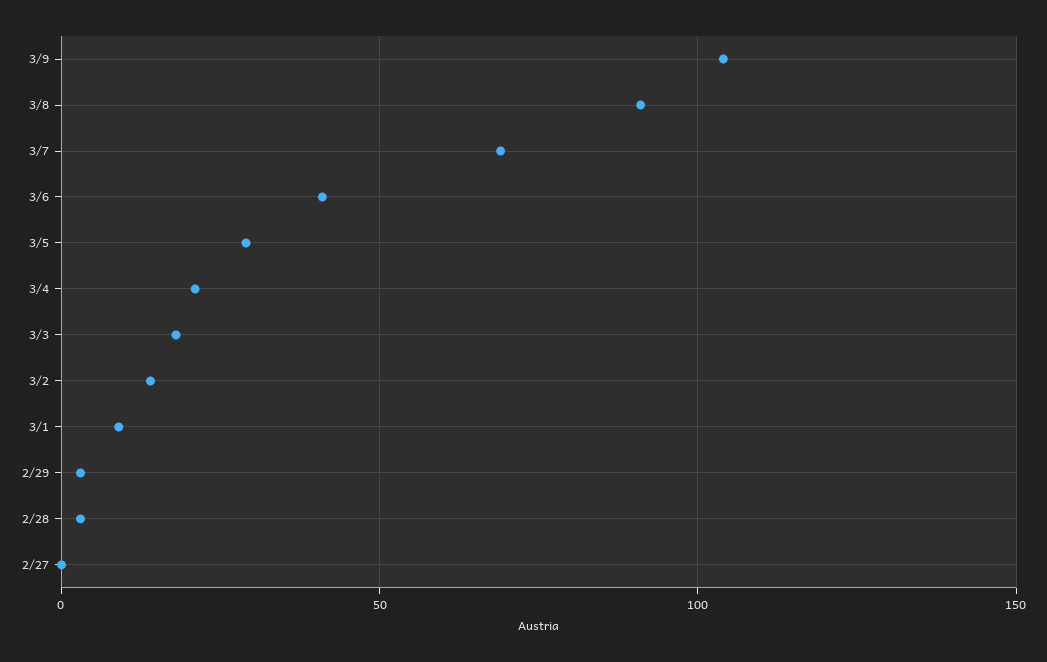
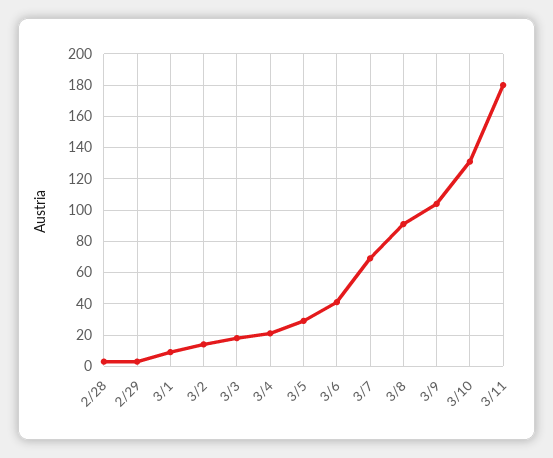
2/27: 0 -> none
3/10: none -> 130
3/11: none -> 180

